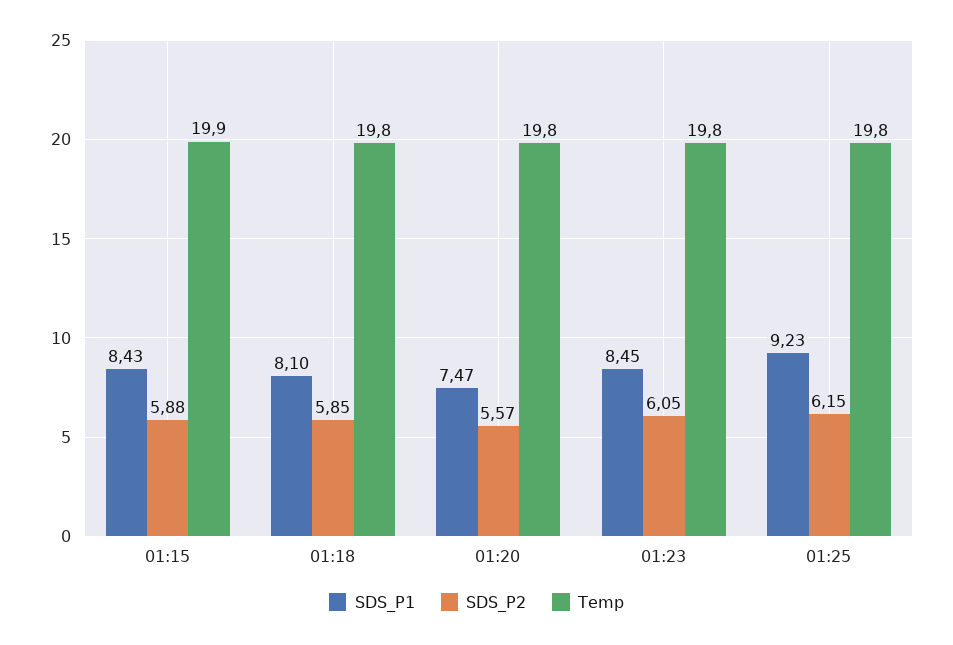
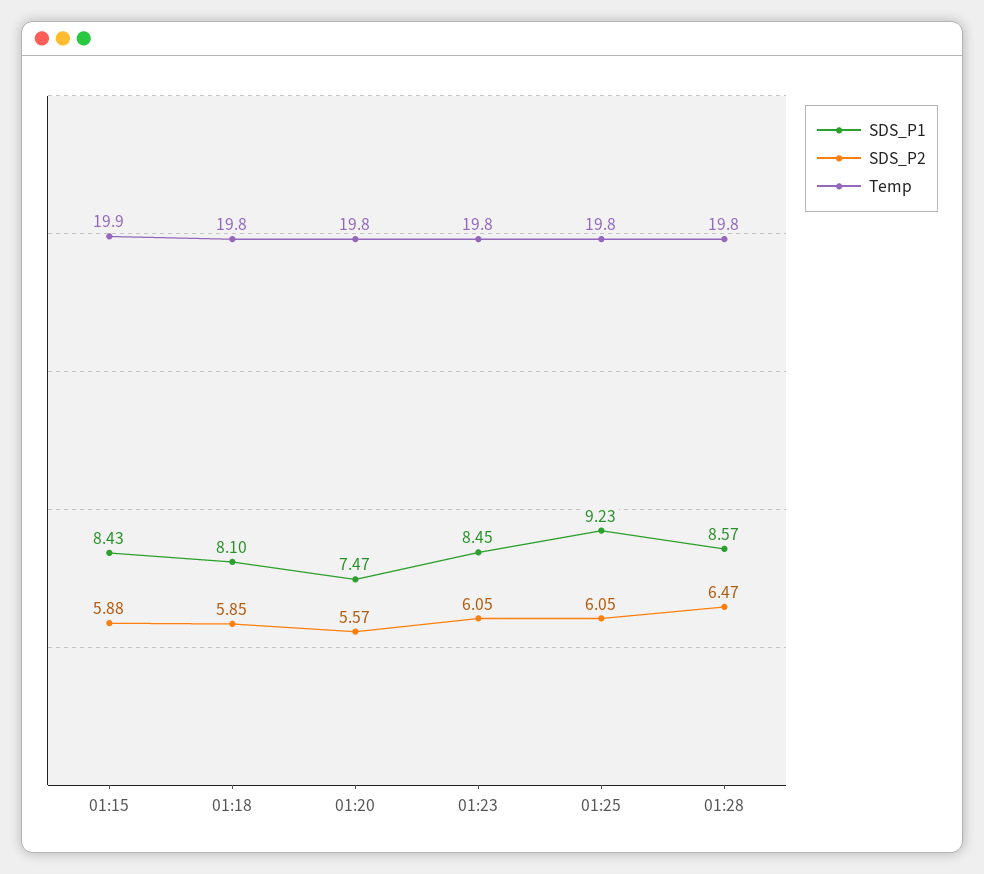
SDS_P2, 01:25: 6.15 -> 6.05
SDS_P1, 01:28: none -> 8.57
SDS_P2, 01:28: none -> 6.47
Temp, 01:28: none -> 19.8

